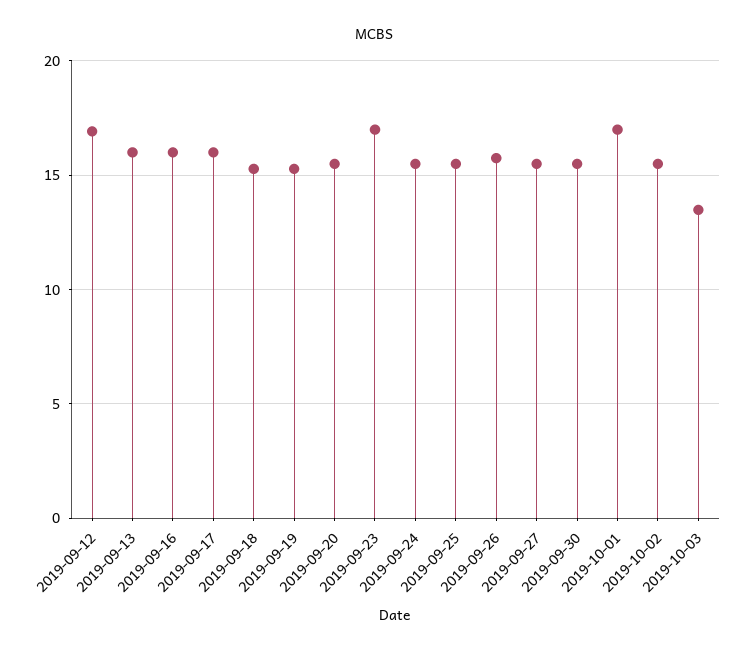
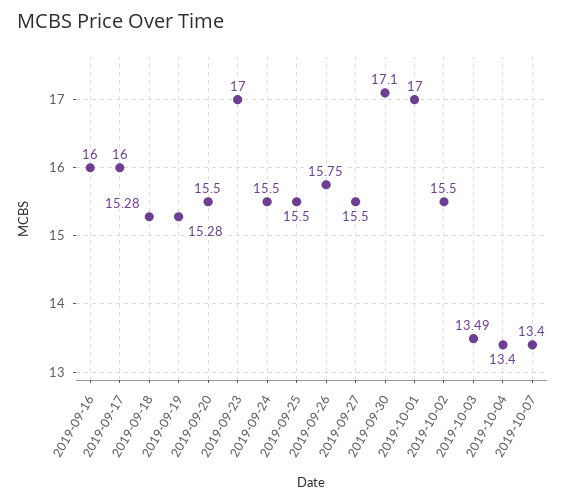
2019-09-12: 17 -> none
2019-09-13: 16 -> none
2019-09-30: 15.5 -> 17.1
2019-10-04: none -> 13.4
2019-10-07: none -> 13.4

